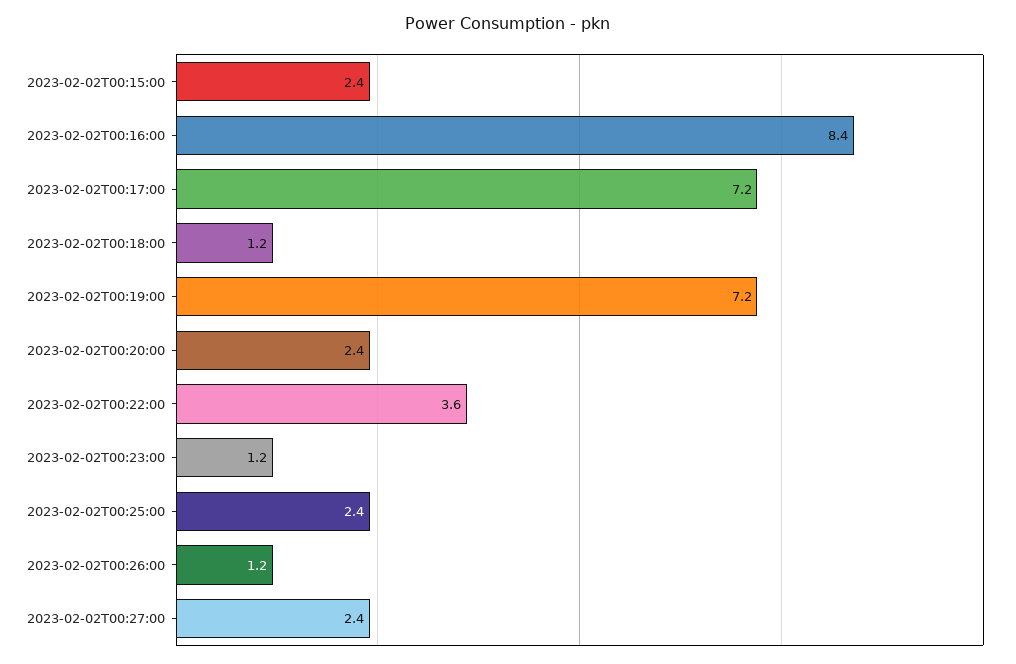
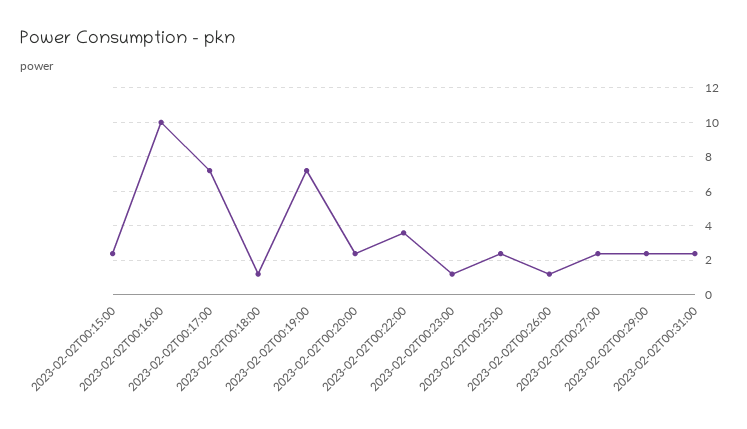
2023-02-02T00:16:00: 8.4 -> 10
2023-02-02T00:29:00: none -> 2.5
2023-02-02T00:31:00: none -> 2.5

